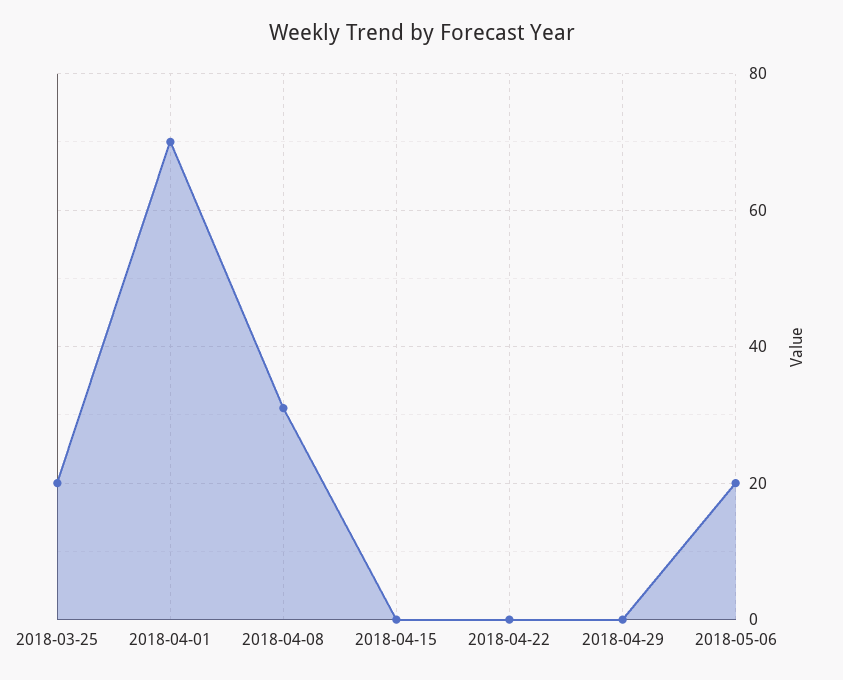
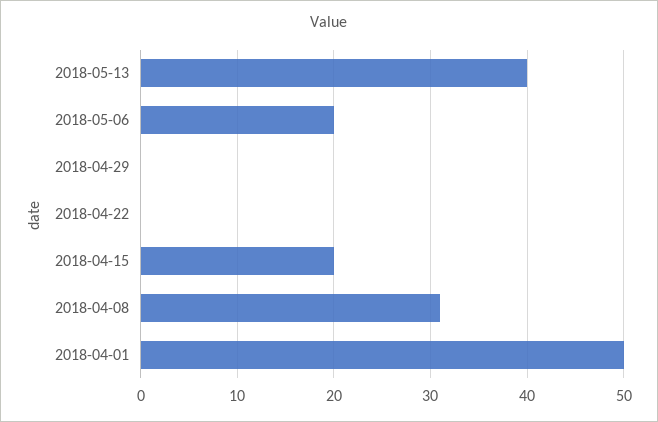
2018-03-25: 20 -> none
2018-04-01: 70 -> 50
2018-04-15: 0 -> 20
2018-05-13: none -> 40

